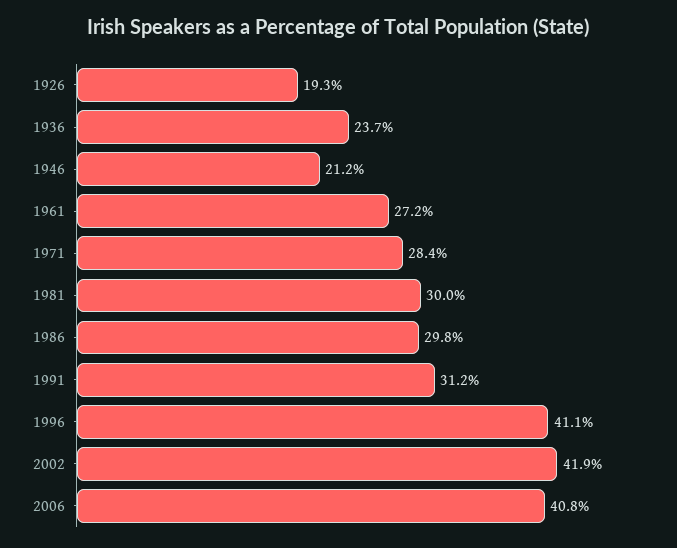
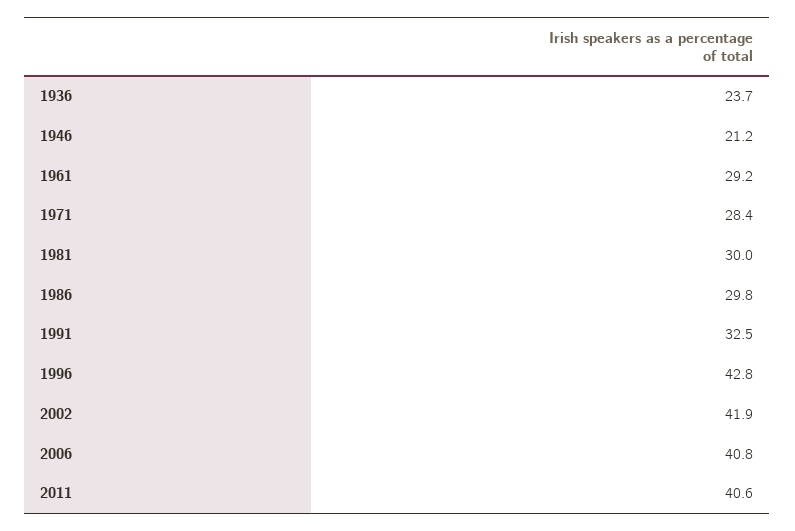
1926: 19.3 -> none
1961: 27.2 -> 29.2
1991: 31.2 -> 32.5
1996: 41.1 -> 42.8
2011: none -> 40.6

